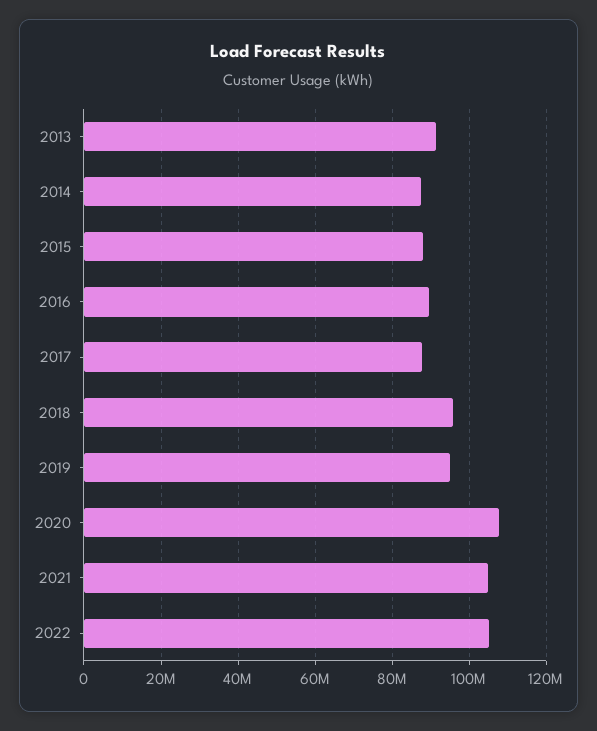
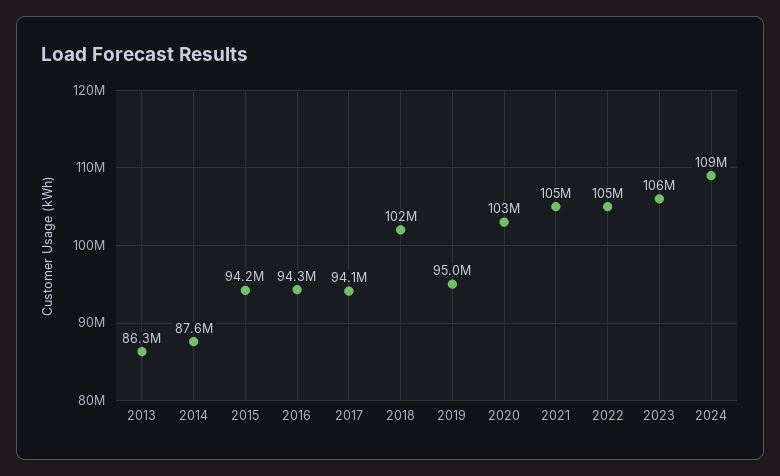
2013: 92000000 -> 86300000
2015: 88000000 -> 94200000
2016: 90000000 -> 94300000
2017: 88000000 -> 94100000
2018: 96000000 -> 102000000
2020: 108000000 -> 103000000
2023: none -> 106000000
2024: none -> 109000000

